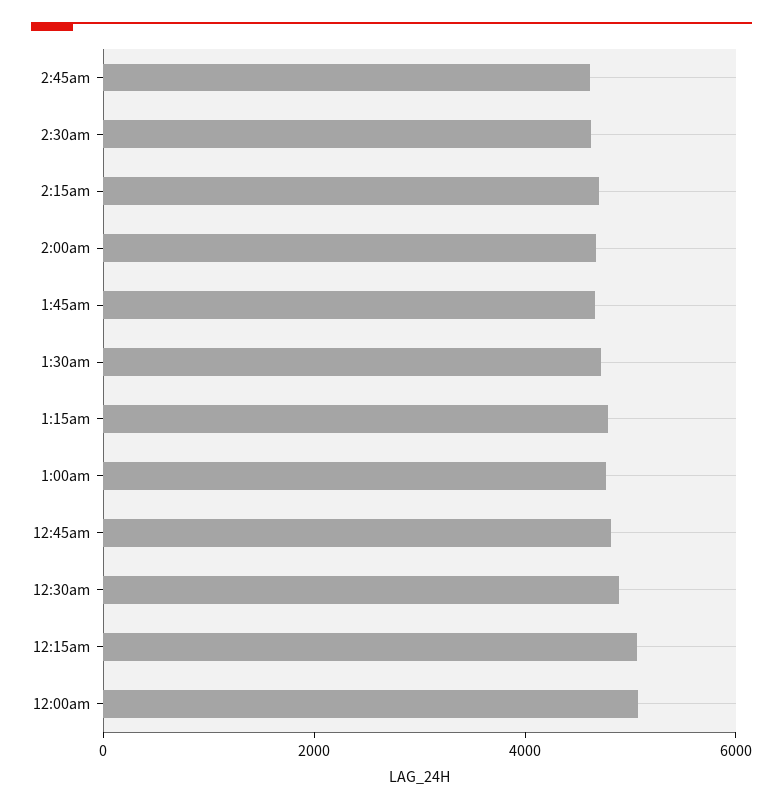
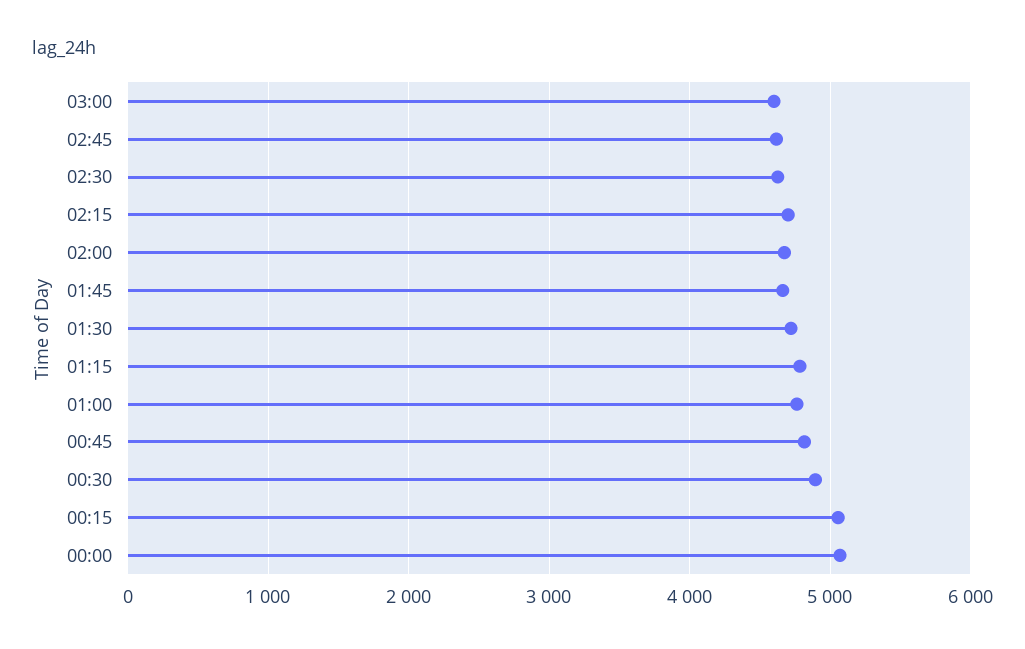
03:00: none -> 4600

